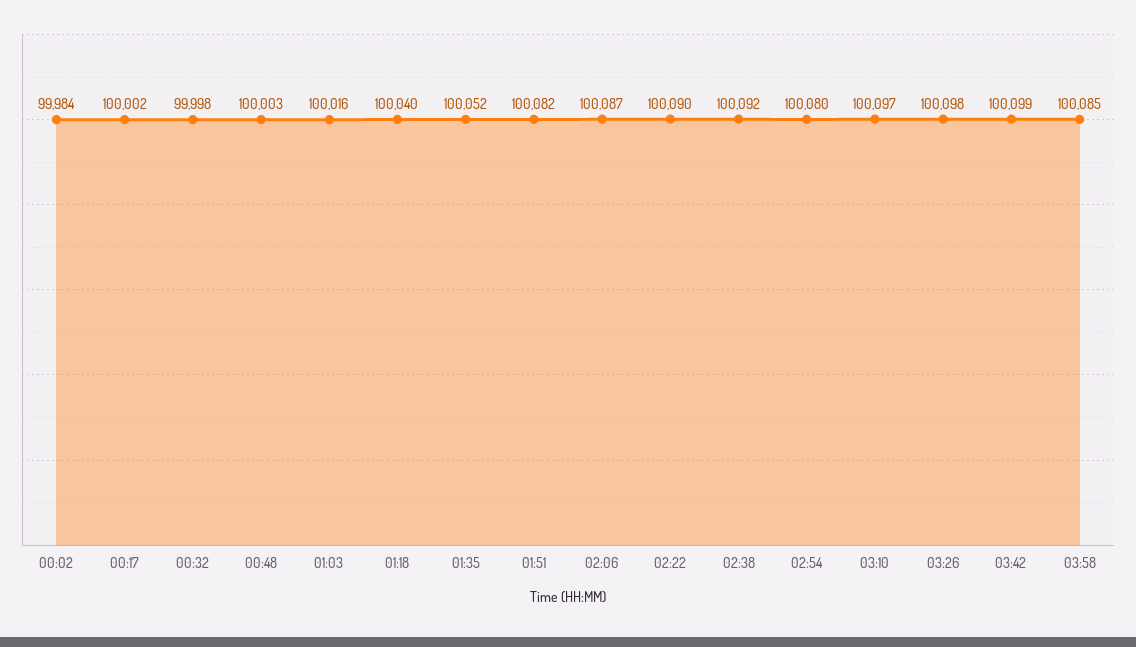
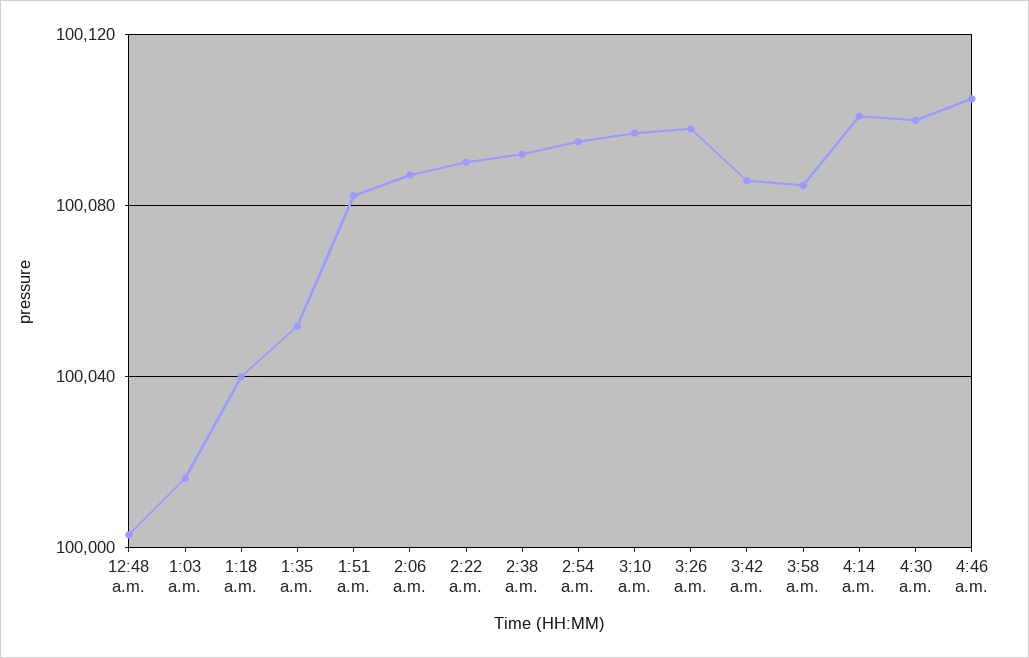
00:02: 99984 -> none
00:17: 100002 -> none
00:32: 99998 -> none
02:54: 100080 -> 100095
03:42: 100099 -> 100085
4:14 a.m.: none -> 100100
4:30 a.m.: none -> 100100
4:46 a.m.: none -> 100105

